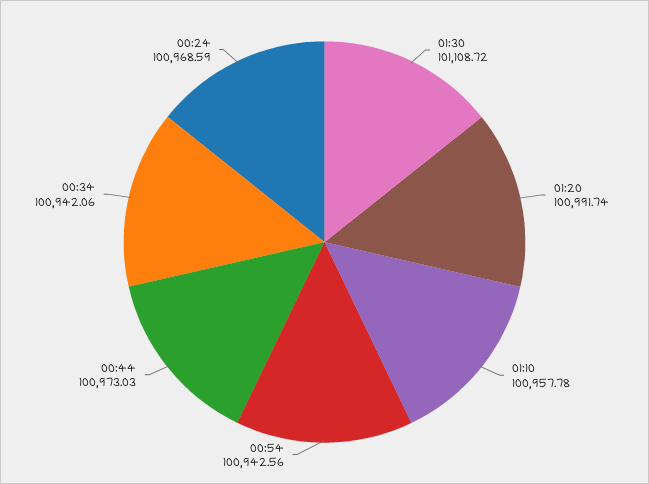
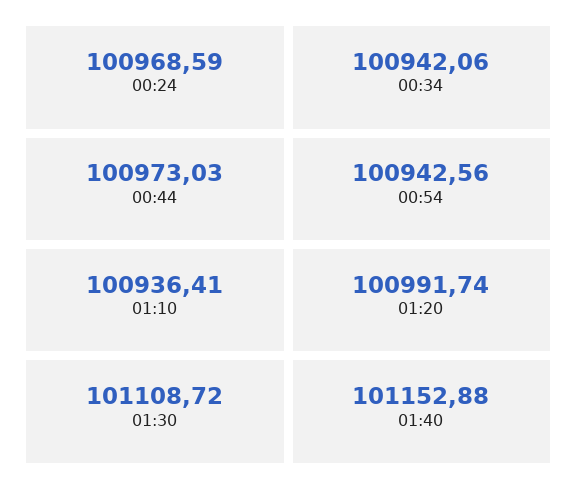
01:10: 100957.78 -> 100936.41
01:40: none -> 101152.88

